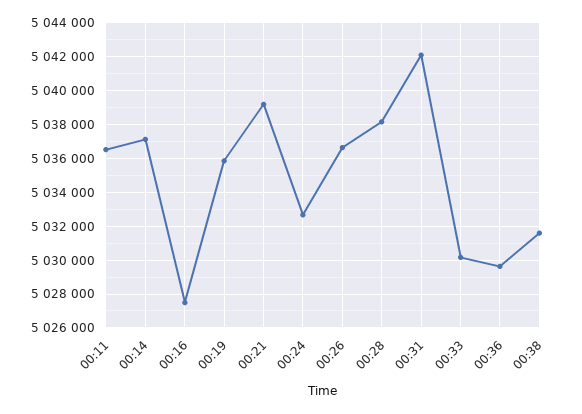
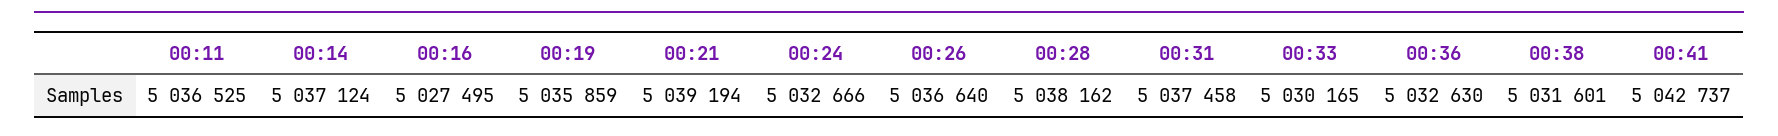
00:31: 5042000 -> 5037458
00:36: 5029500 -> 5032630
00:41: none -> 5042737

